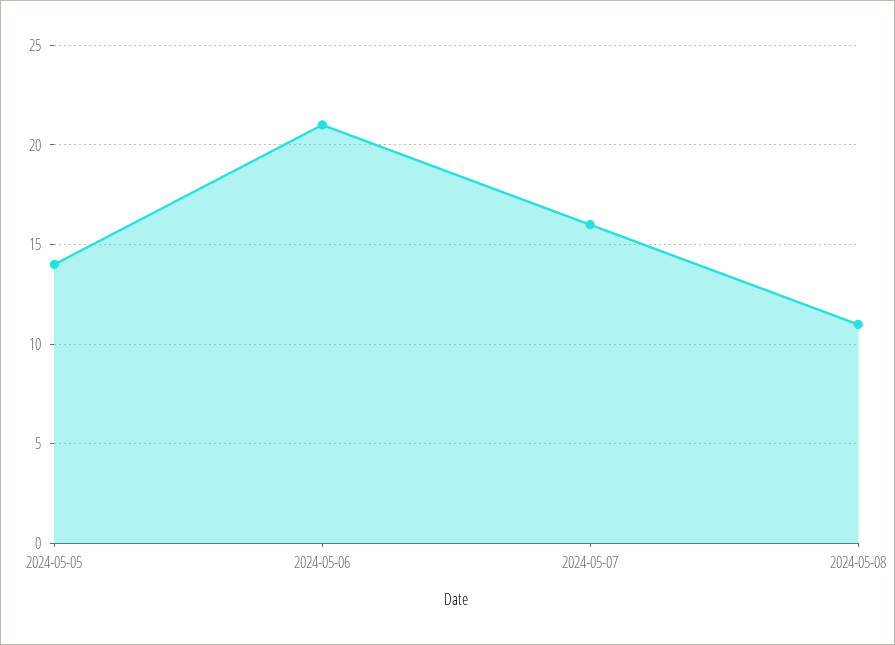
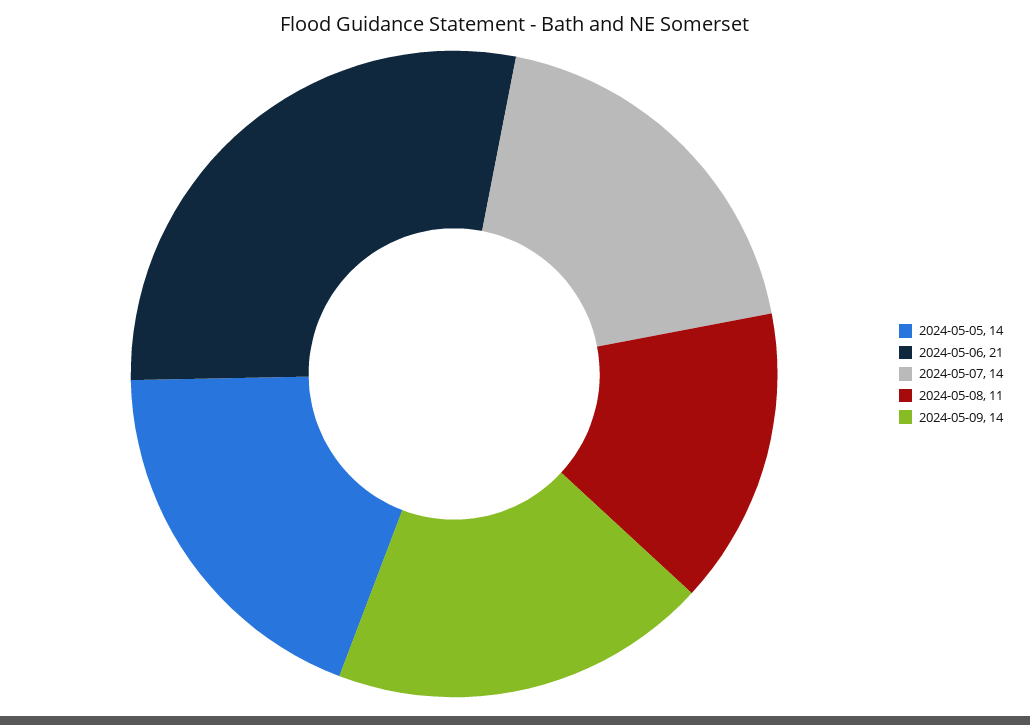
2024-05-07: 16 -> 14
2024-05-09: none -> 14

